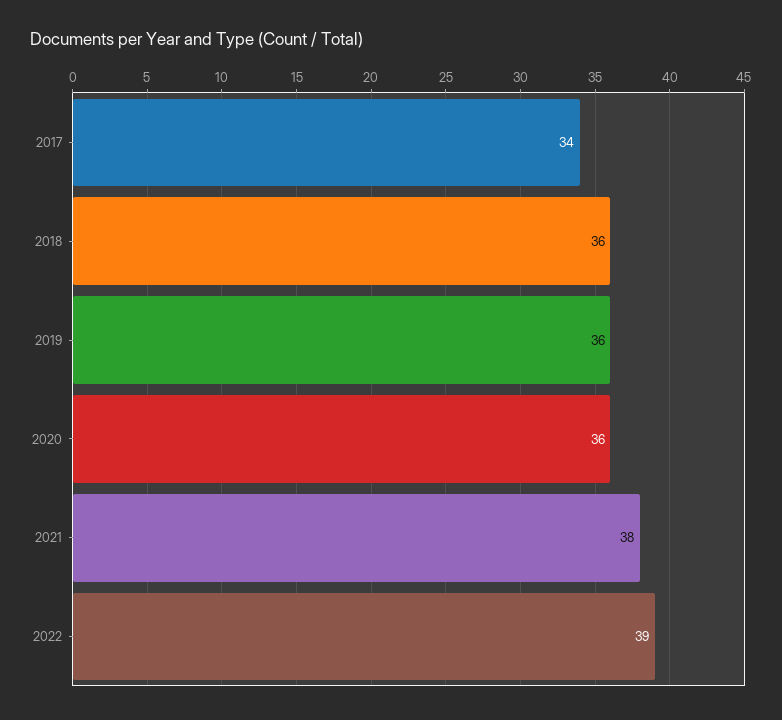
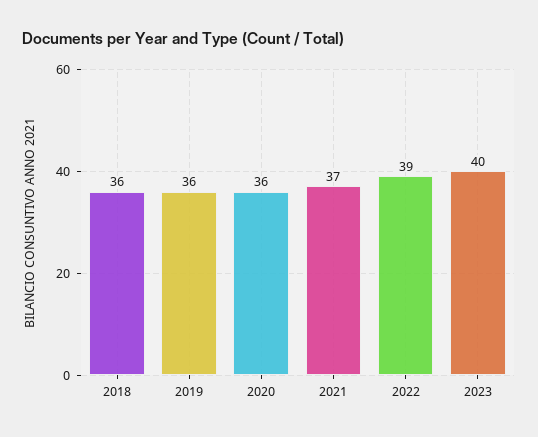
2017: 34 -> none
2021: 38 -> 37
2023: none -> 40

